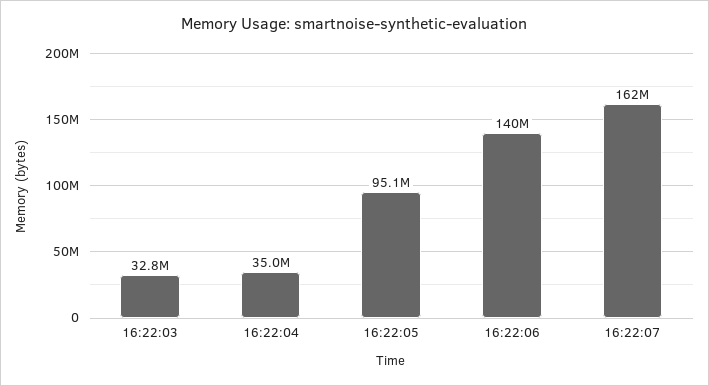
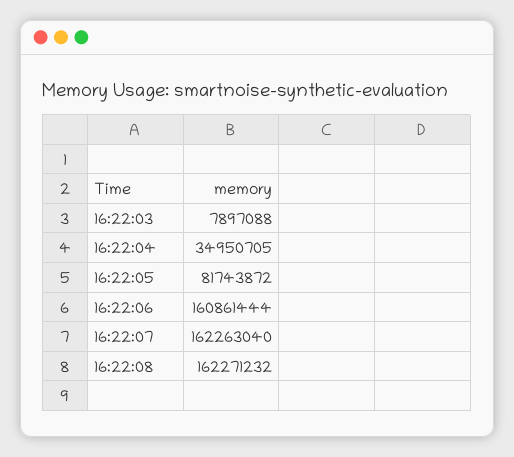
16:22:03: 32800000 -> 7897088
16:22:05: 95100000 -> 81743872
16:22:06: 140000000 -> 160861444
16:22:08: none -> 162271232

